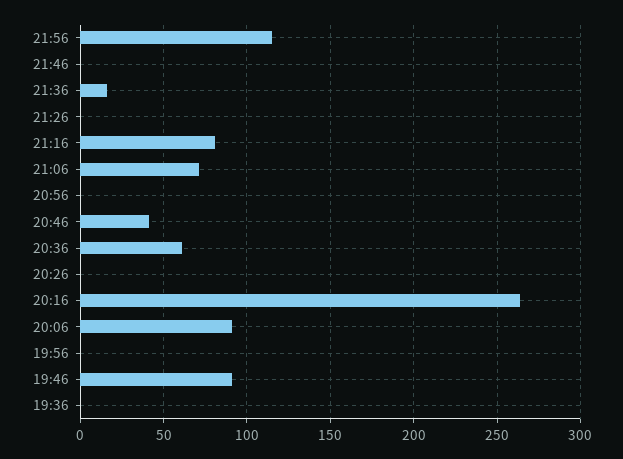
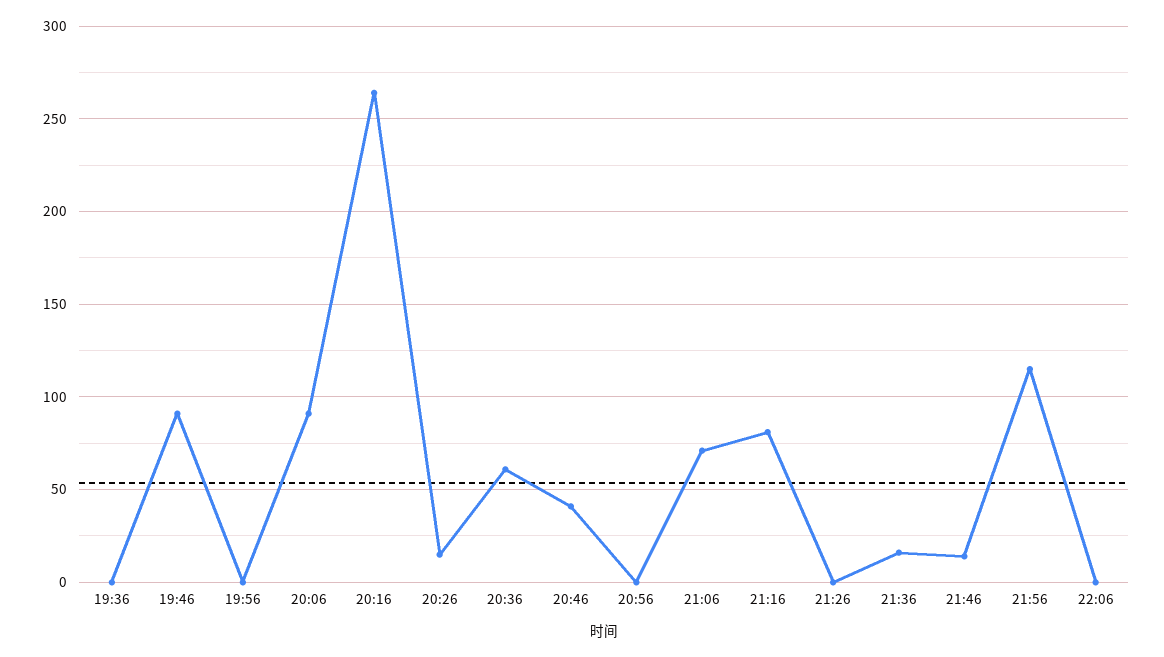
21:46: 0 -> 15
20:26: 0 -> 15
22:06: none -> 0

